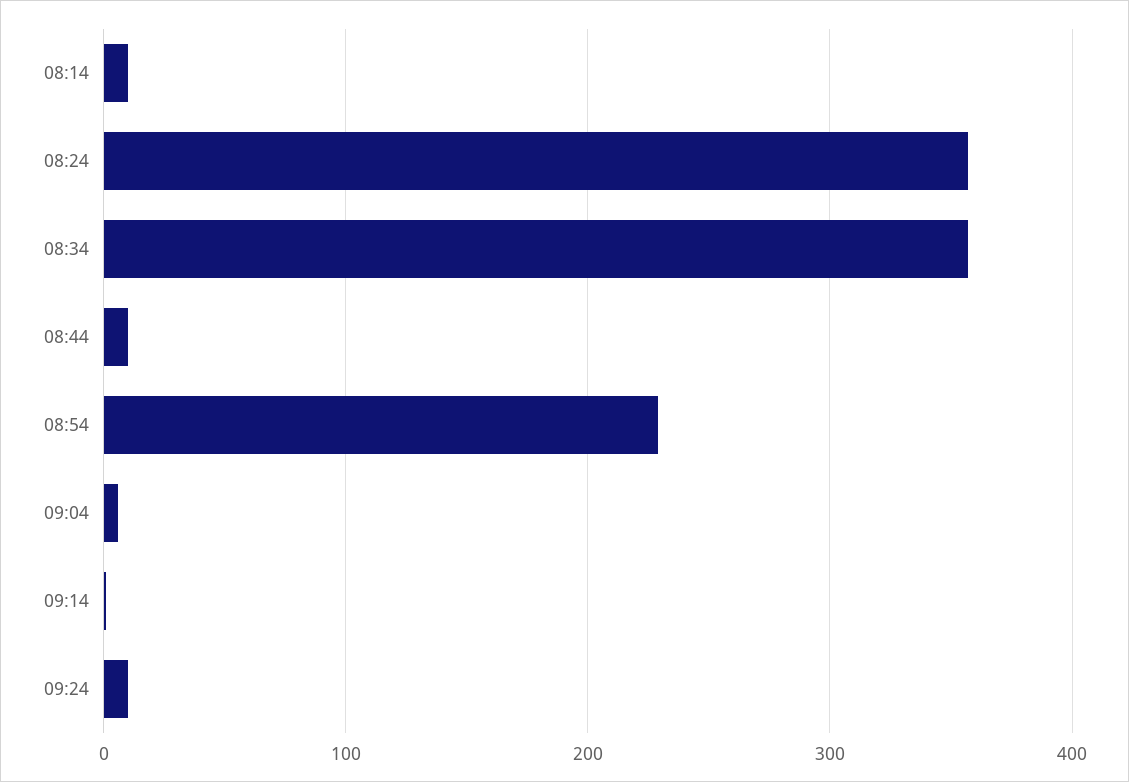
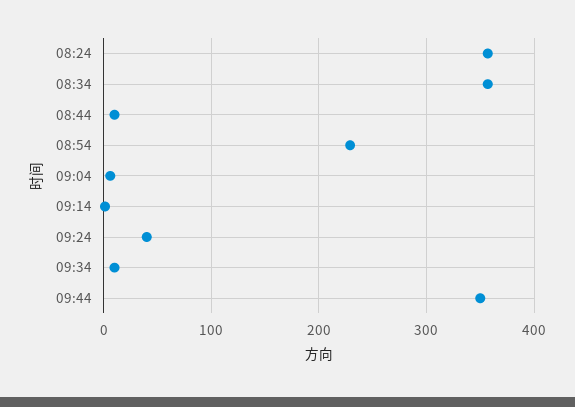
08:14: 10 -> none
09:24: 10 -> 40
09:34: none -> 10
09:44: none -> 350

